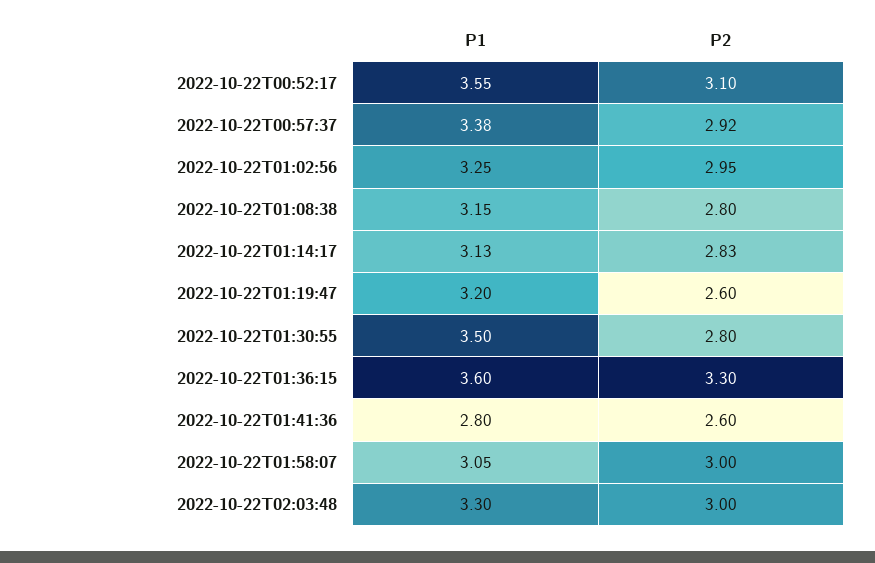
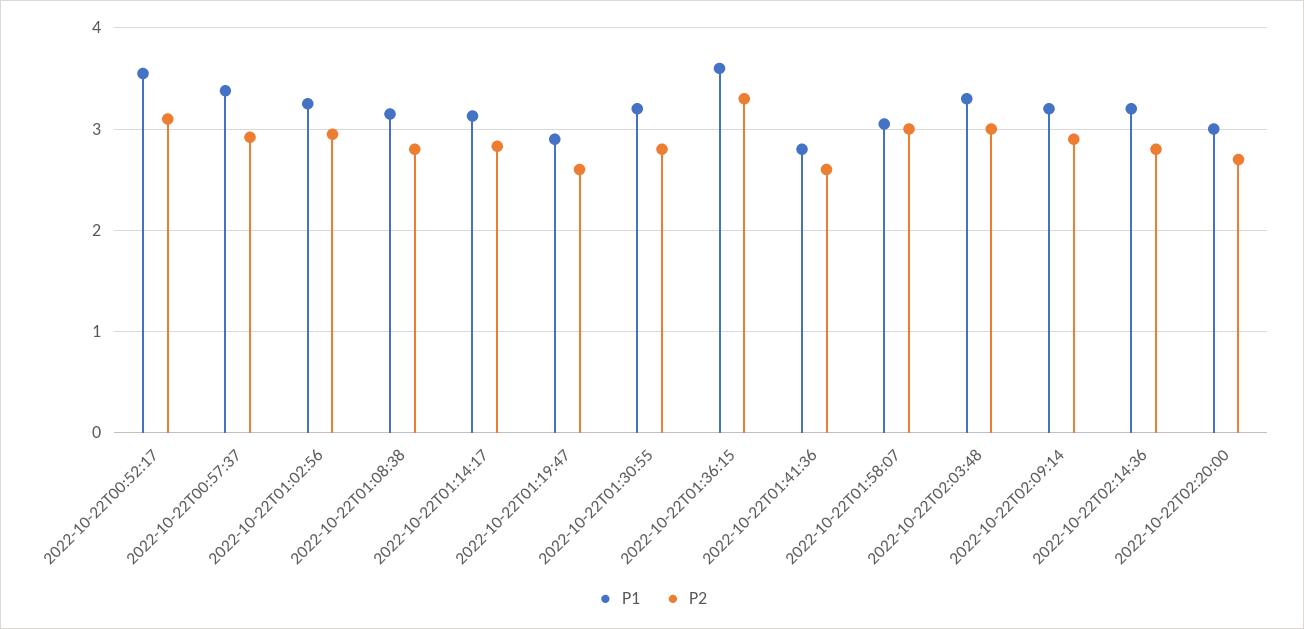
P1, 2022-10-22T01:19:47: 3.2 -> 2.9
P1, 2022-10-22T01:30:55: 3.5 -> 3.2
P1, 2022-10-22T02:09:14: none -> 3.2
P2, 2022-10-22T02:09:14: none -> 2.9
P1, 2022-10-22T02:14:36: none -> 3.2
P2, 2022-10-22T02:14:36: none -> 2.8
P1, 2022-10-22T02:20:00: none -> 3
P2, 2022-10-22T02:20:00: none -> 2.7

